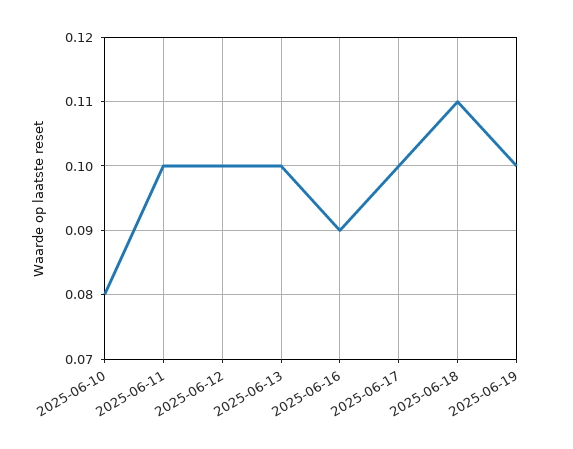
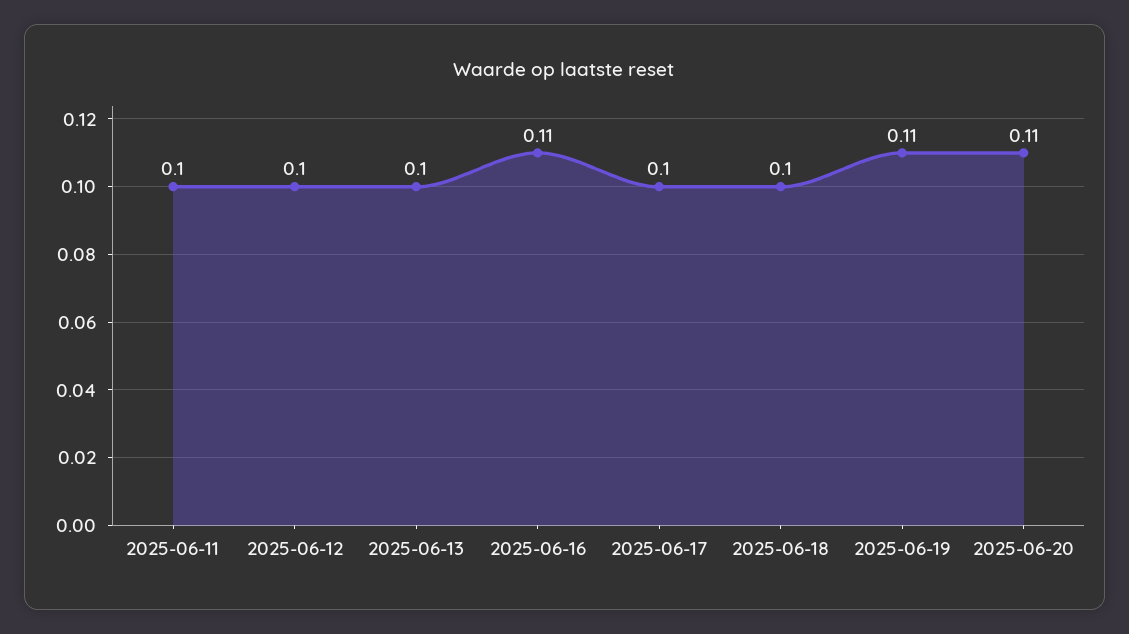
2025-06-10: 0.08 -> none
2025-06-16: 0.09 -> 0.11
2025-06-18: 0.11 -> 0.1
2025-06-19: 0.1 -> 0.11
2025-06-20: none -> 0.11

